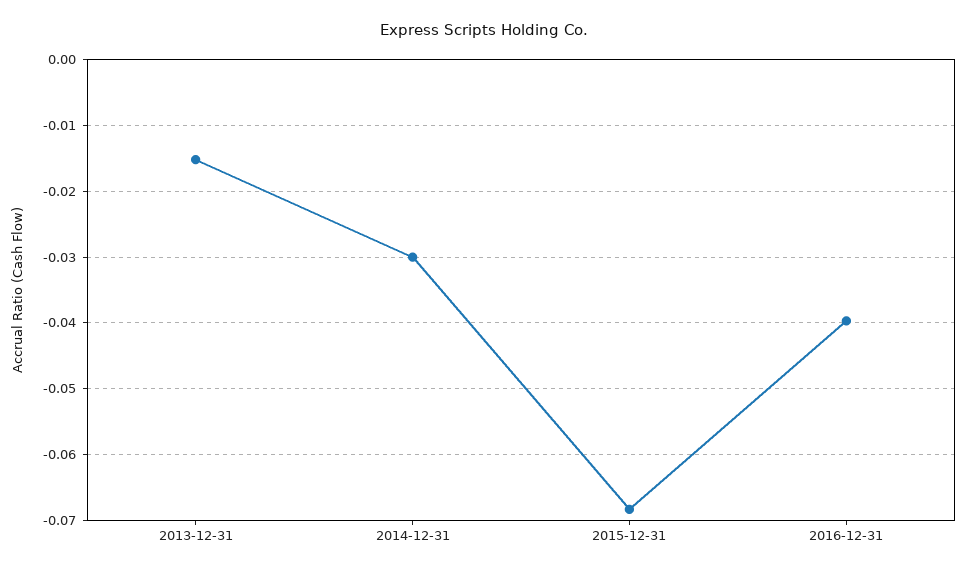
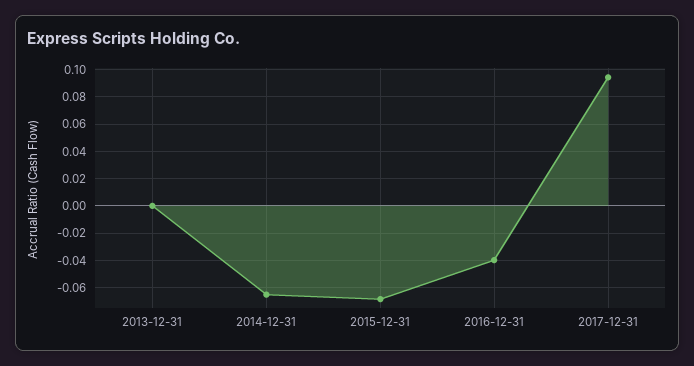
2013-12-31: -0.015 -> 0
2014-12-31: -0.03 -> -0.065
2017-12-31: none -> 0.095

